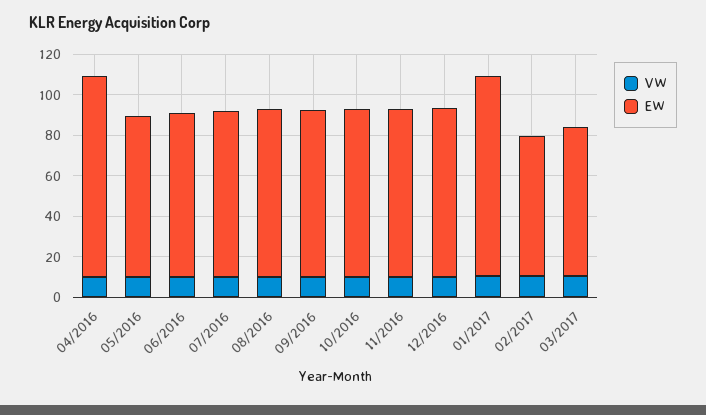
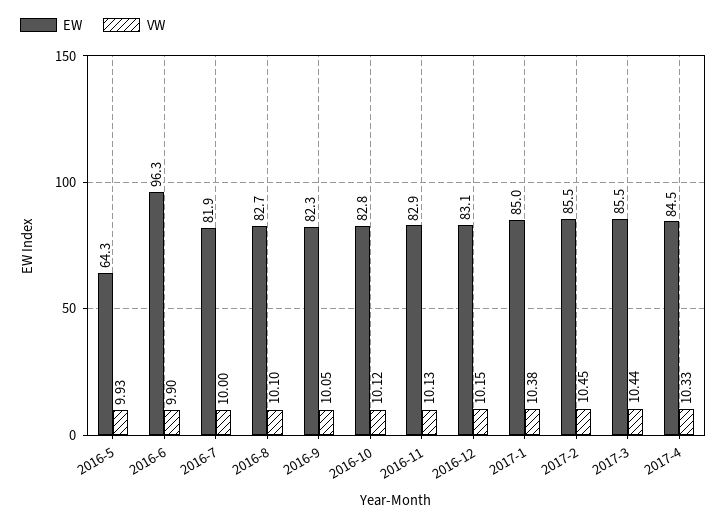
VW, 04/2016: 10 -> none
EW, 04/2016: 100 -> none
EW, 05/2016: 80 -> 64.3
EW, 06/2016: 80 -> 96.3
EW, 01/2017: 100 -> 85
EW, 02/2017: 70 -> 85.5
EW, 03/2017: 75 -> 85.5
EW, 2017-4: none -> 84.5
VW, 2017-4: none -> 10.33

